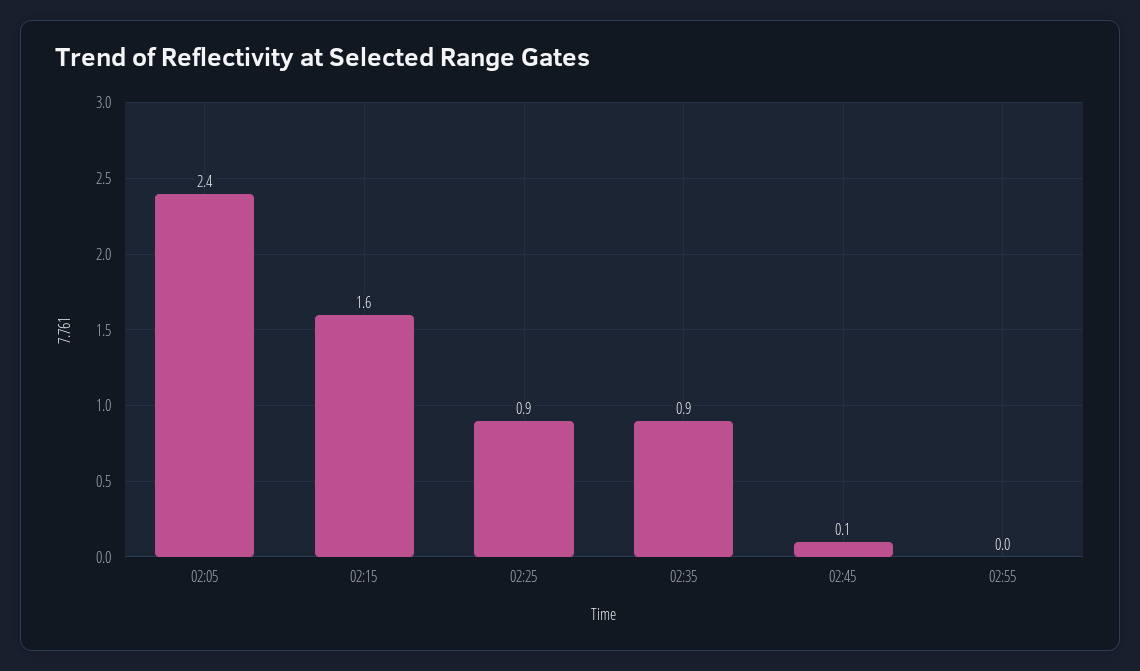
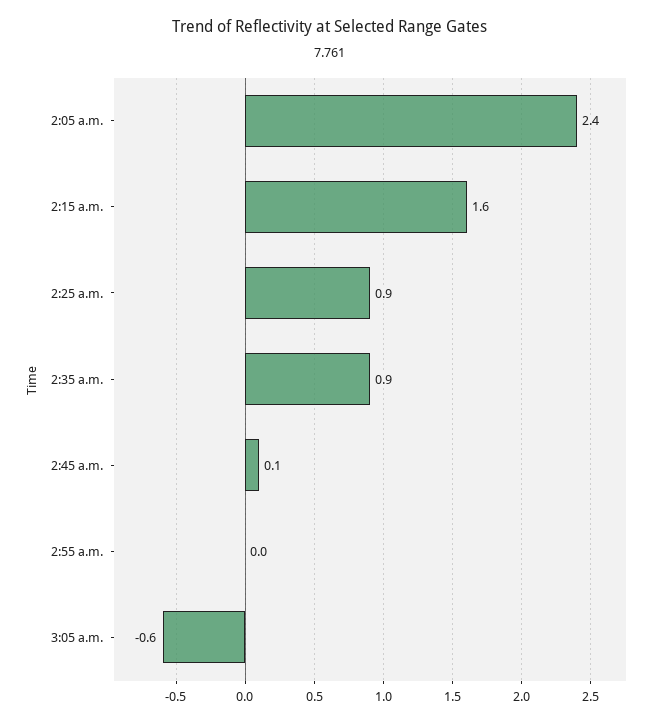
3:05 a.m.: none -> -0.6

